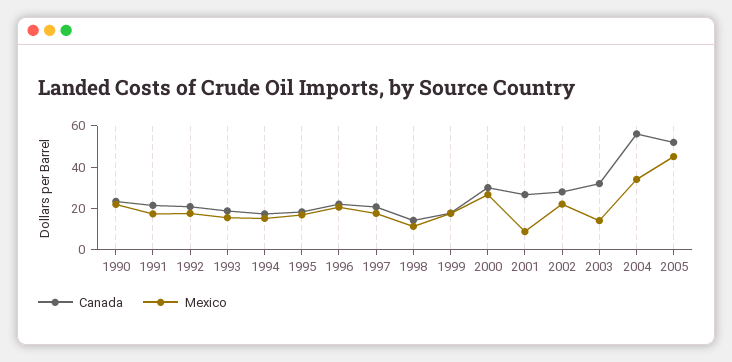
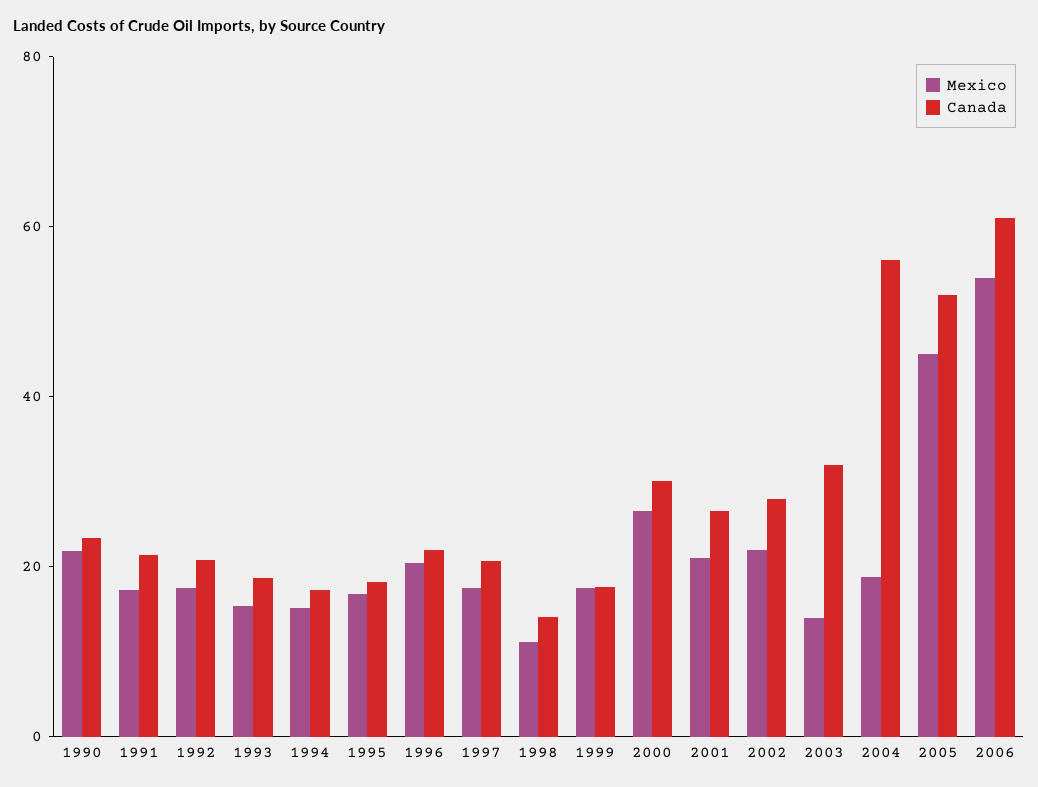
Mexico, 2001: 10 -> 20
Mexico, 2004: 35 -> 20
Mexico, 2006: none -> 55
Canada, 2006: none -> 60

